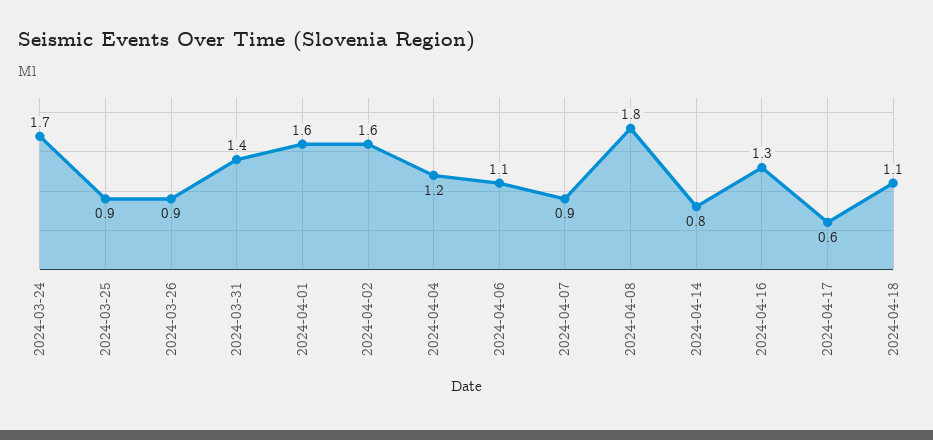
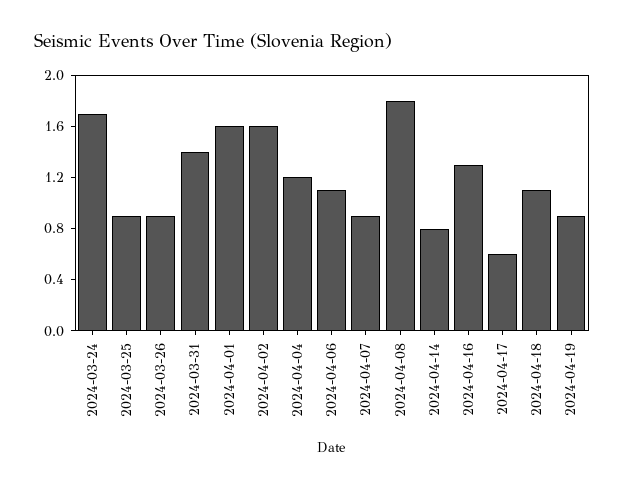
2024-04-19: none -> 0.9

